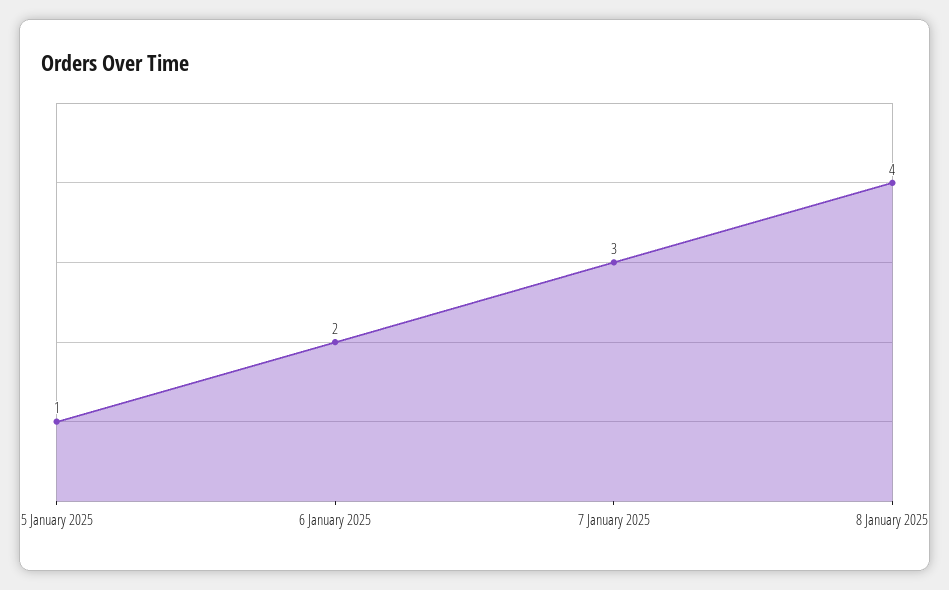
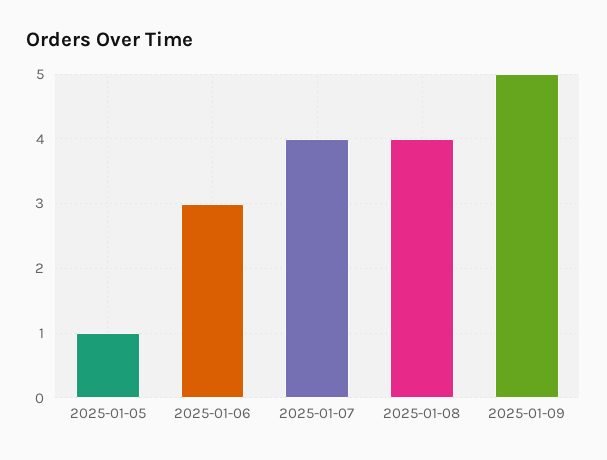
6 January 2025: 2 -> 3
7 January 2025: 3 -> 4
2025-01-09: none -> 5

